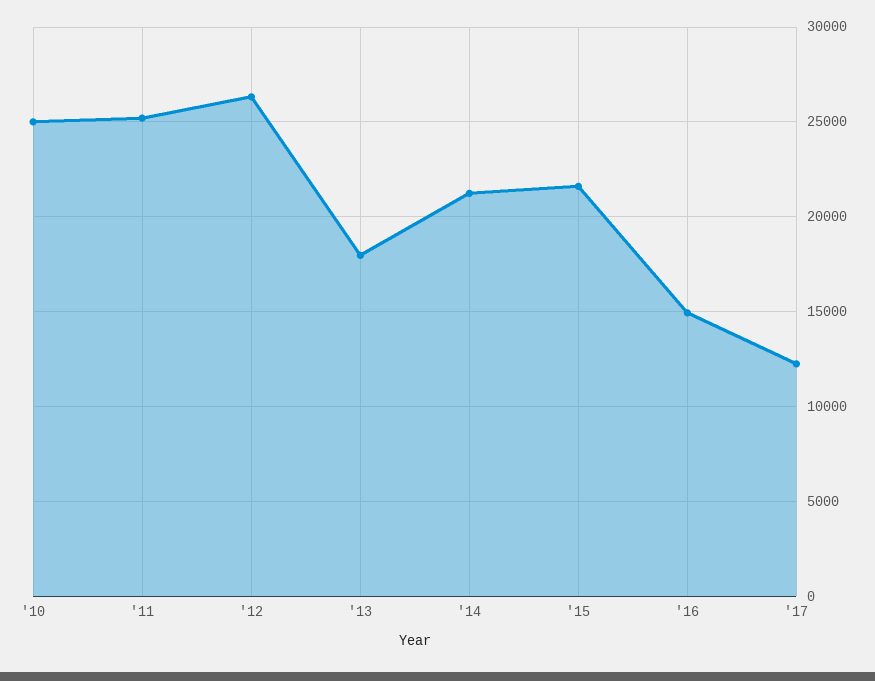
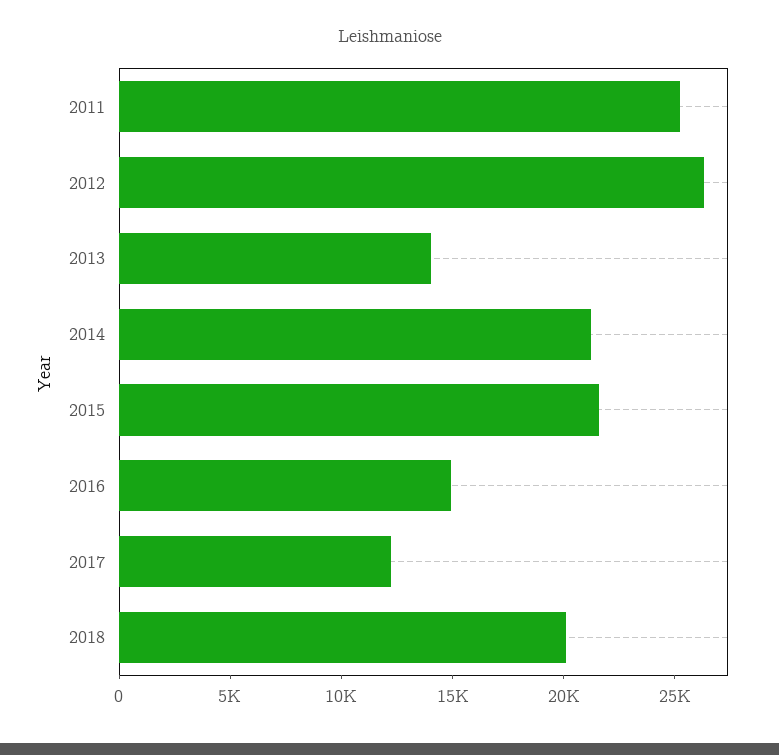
'10: 25000 -> none
'13: 18000 -> 14000
2018: none -> 20000

